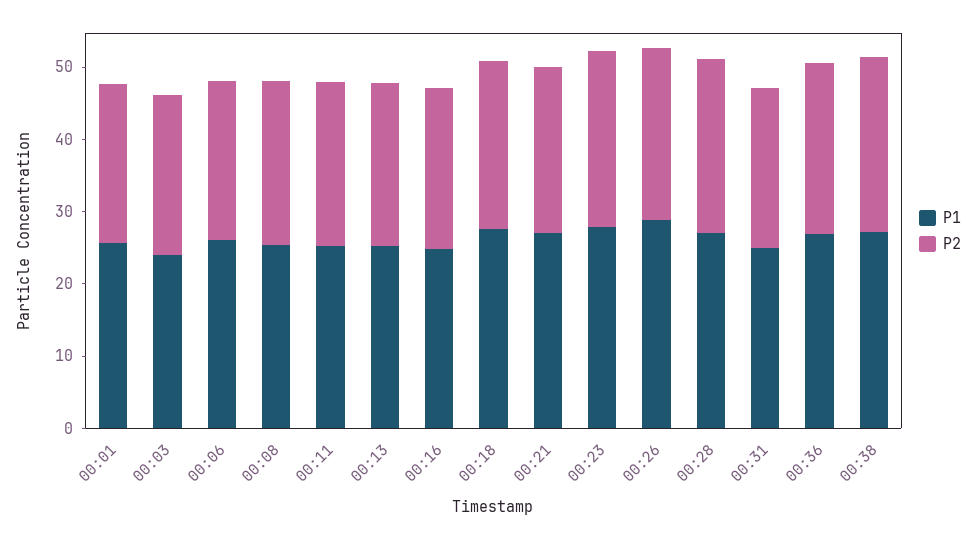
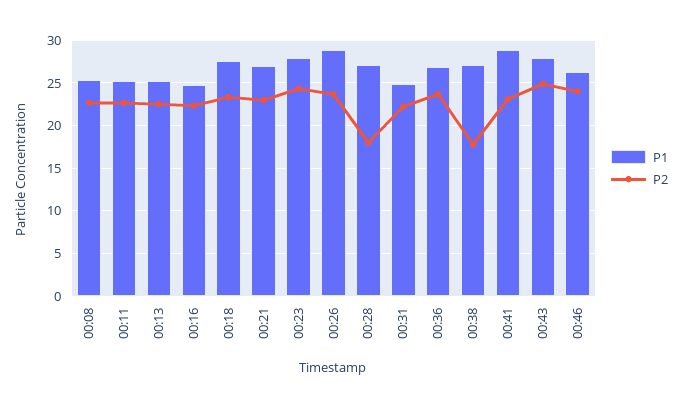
P1, 00:01: 26 -> none
P2, 00:01: 22 -> none
P1, 00:03: 24 -> none
P2, 00:03: 22 -> none
P1, 00:06: 26 -> none
P2, 00:06: 22 -> none
P2, 00:28: 24 -> 18
P2, 00:38: 24 -> 18
P1, 00:41: none -> 29
P2, 00:41: none -> 23
P1, 00:43: none -> 28
P2, 00:43: none -> 25
P1, 00:46: none -> 26
P2, 00:46: none -> 24

